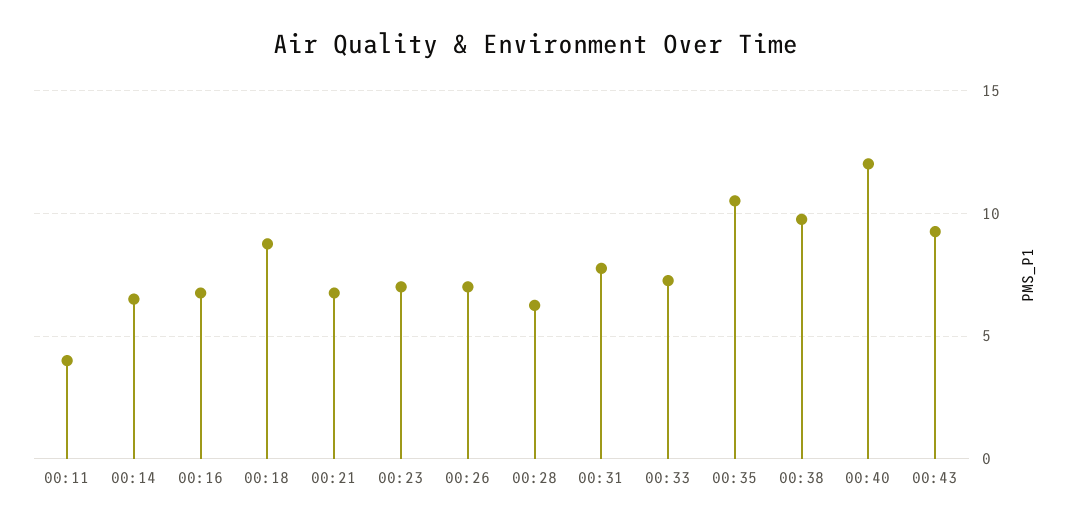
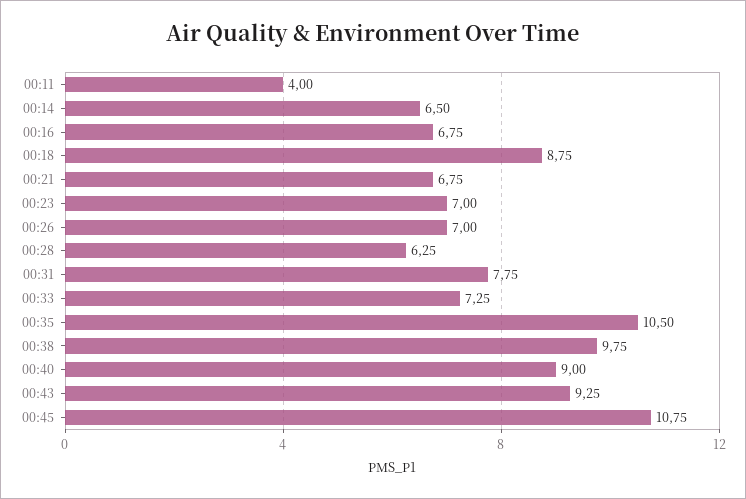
00:40: 12 -> 9
00:45: none -> 10.75

